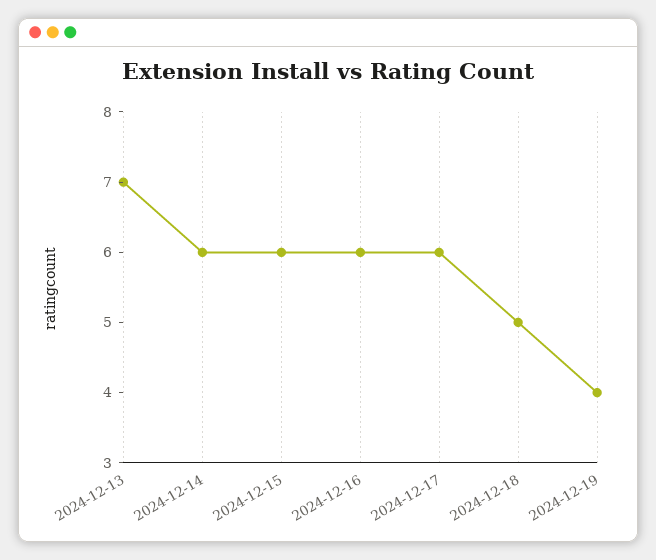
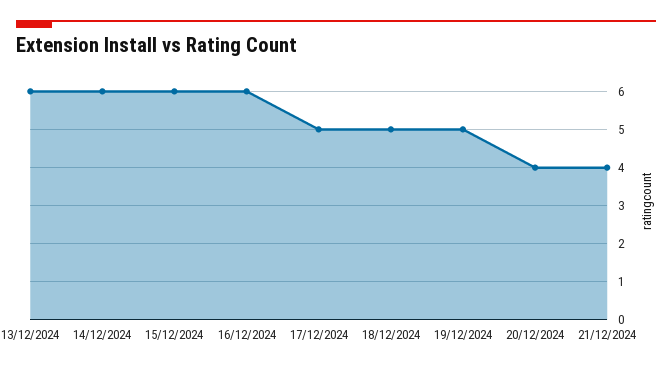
2024-12-13: 7 -> 6
2024-12-17: 6 -> 5
2024-12-19: 4 -> 5
20/12/2024: none -> 4
21/12/2024: none -> 4

